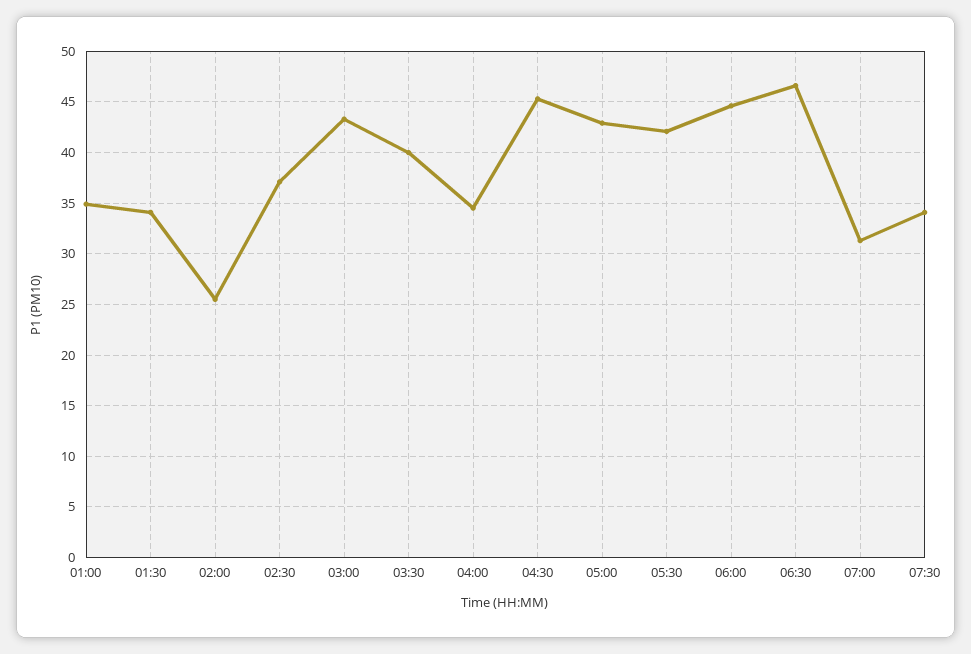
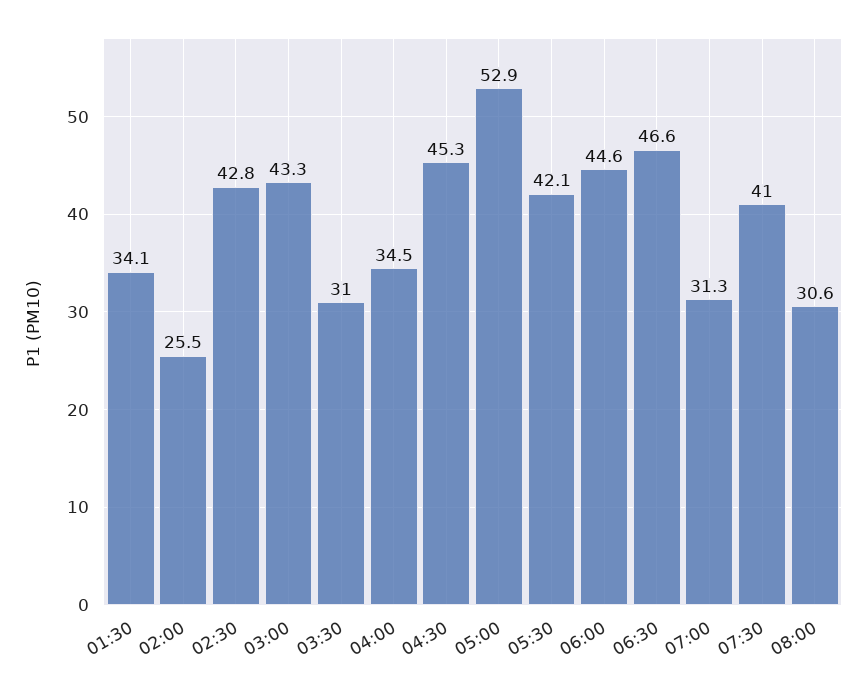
01:00: 35 -> none
02:30: 37 -> 42.8
03:30: 40 -> 31
05:00: 43 -> 52.9
07:30: 34 -> 41
08:00: none -> 30.6

